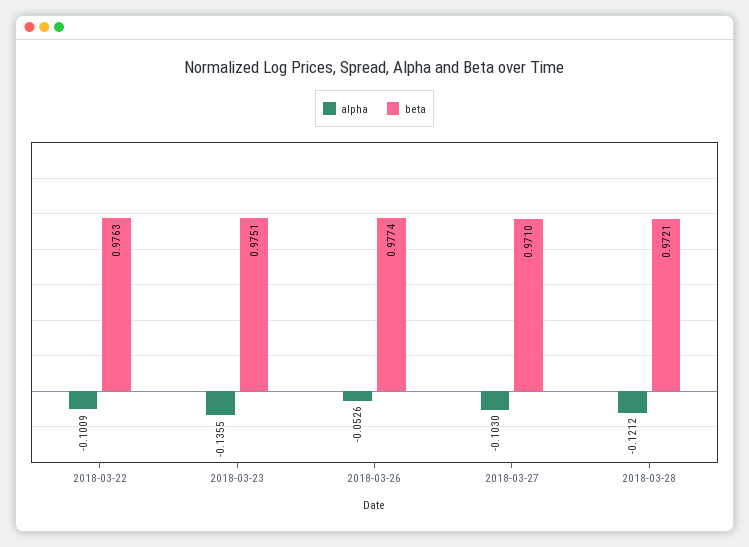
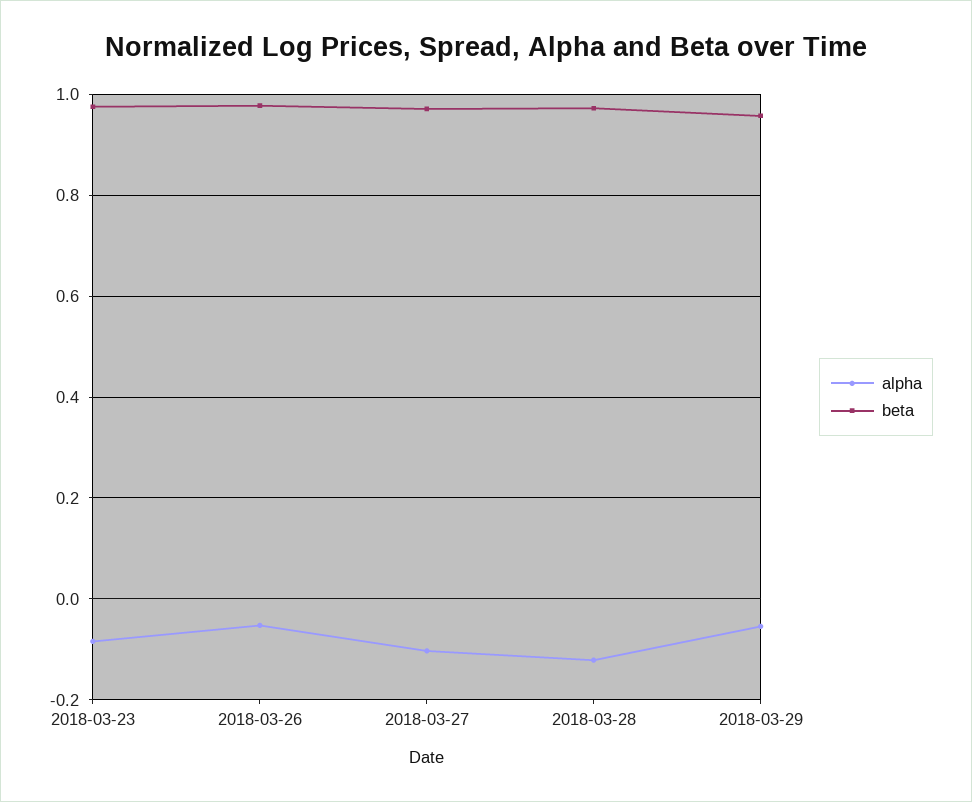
alpha, 2018-03-22: -0.1009 -> none
beta, 2018-03-22: 0.9763 -> none
alpha, 2018-03-23: -0.1355 -> -0.08
alpha, 2018-03-29: none -> -0.06
beta, 2018-03-29: none -> 0.96

